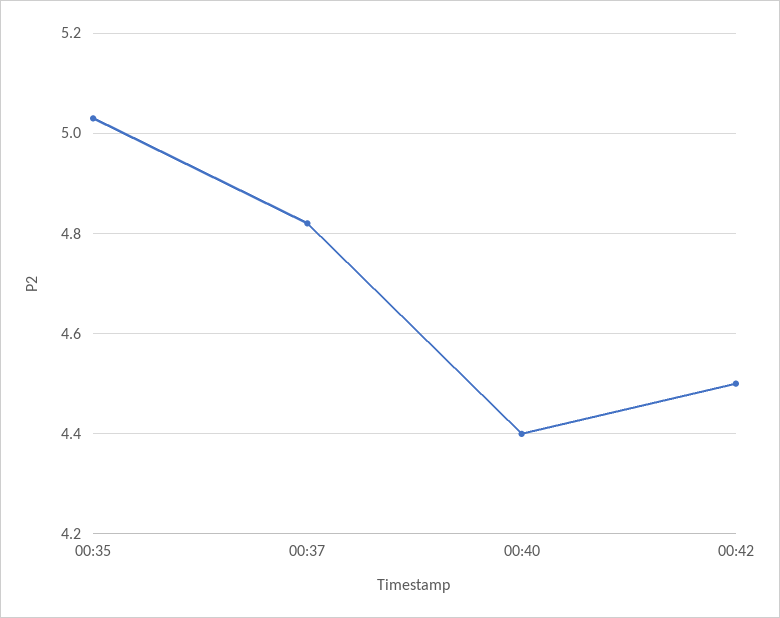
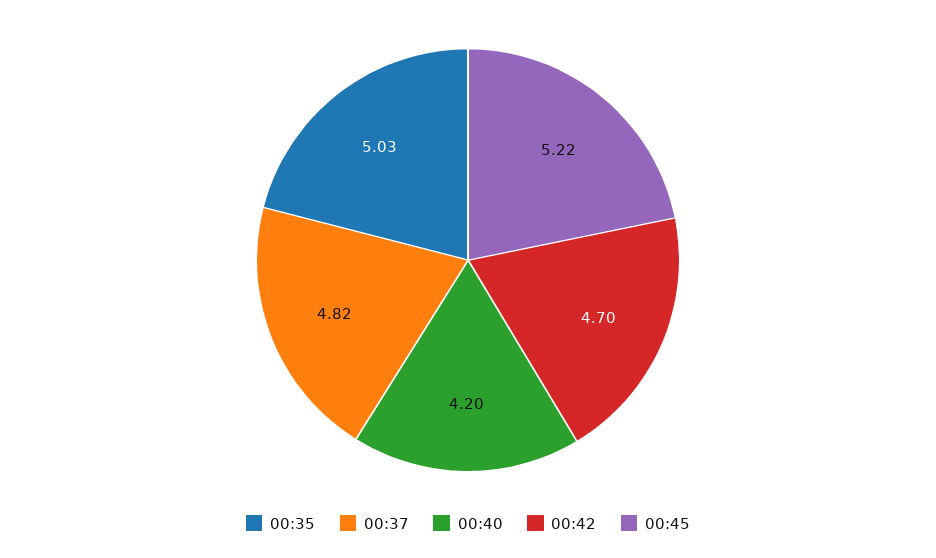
00:40: 4.4 -> 4.2
00:42: 4.5 -> 4.7
00:45: none -> 5.22

